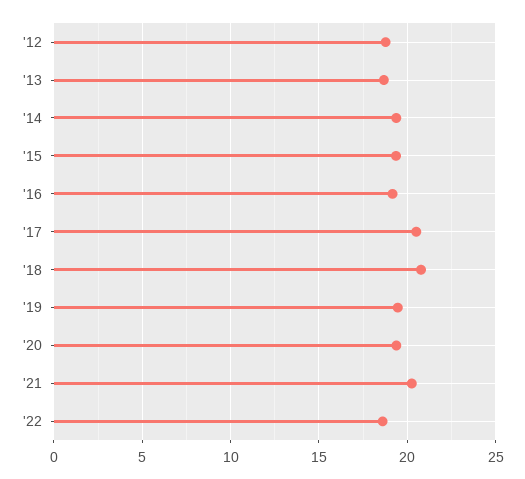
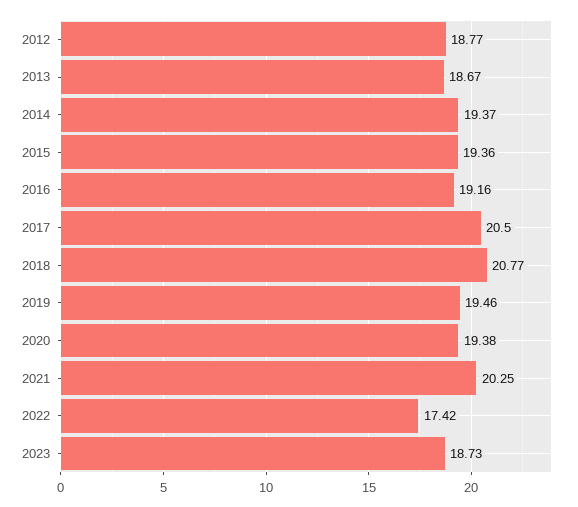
'22: 18.5 -> 17.42
2023: none -> 18.73

